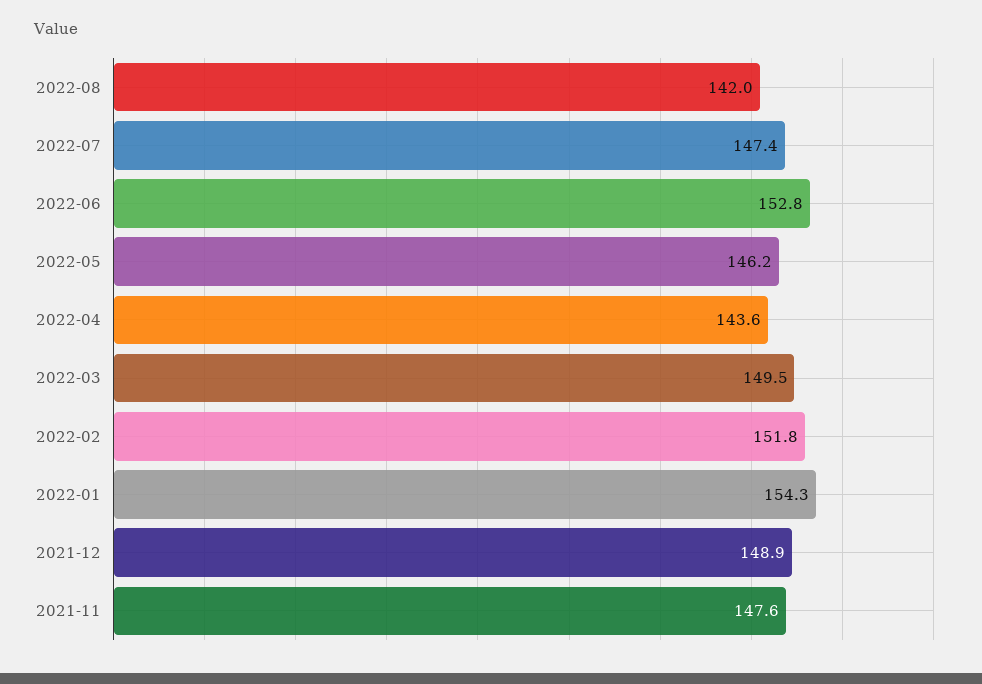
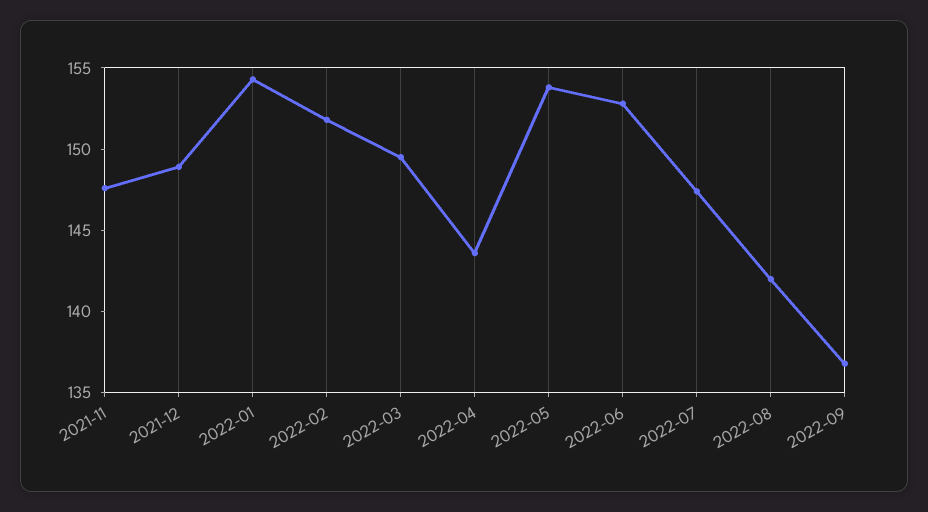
2022-05: 146.2 -> 154
2022-09: none -> 137

